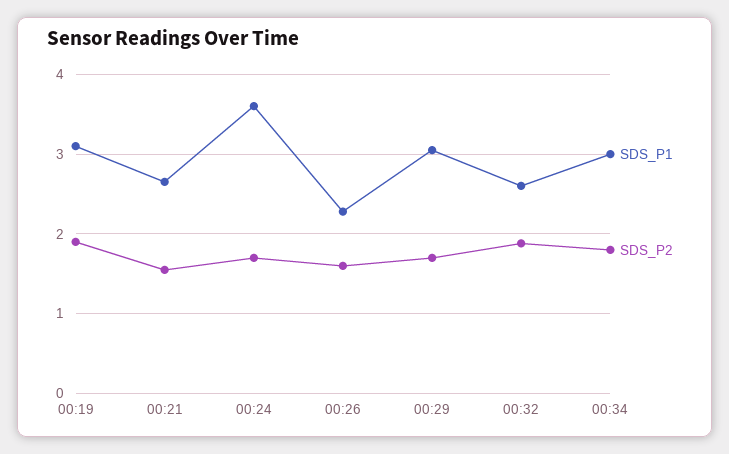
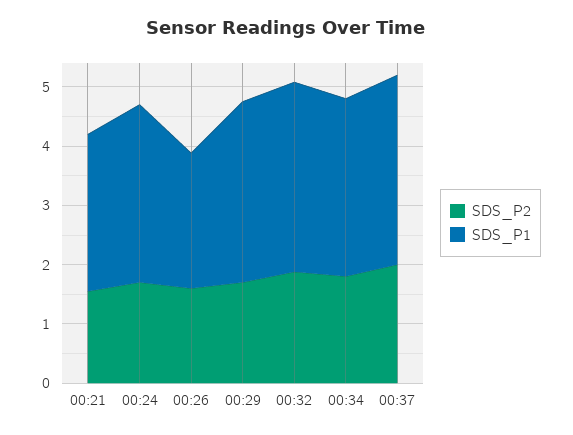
SDS_P1, 00:19: 3.1 -> none
SDS_P2, 00:19: 1.9 -> none
SDS_P1, 00:24: 3.6 -> 3
SDS_P1, 00:32: 2.6 -> 3.2
SDS_P2, 00:37: none -> 2
SDS_P1, 00:37: none -> 3.2

